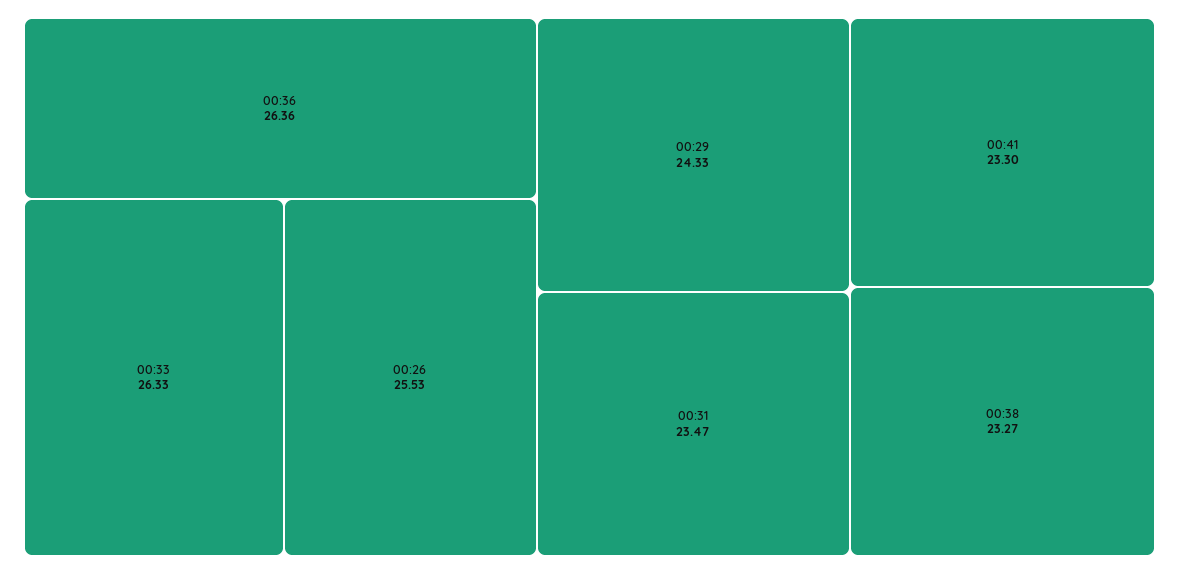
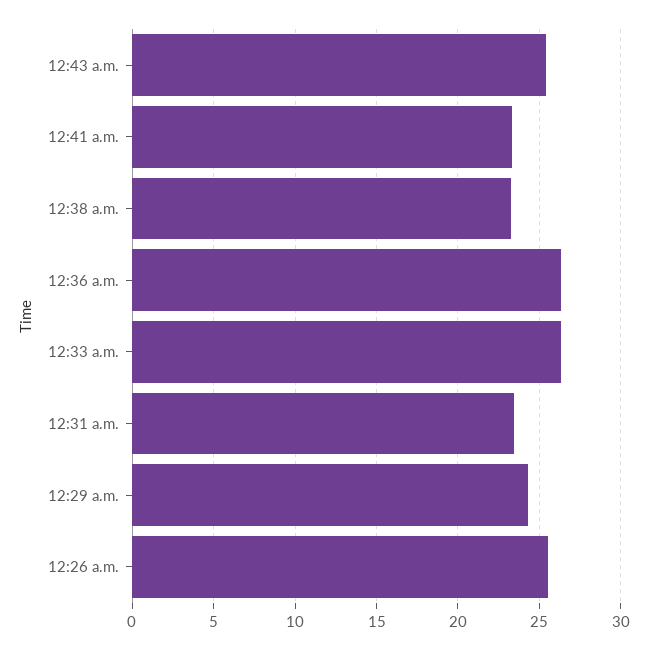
12:43 a.m.: none -> 25.5

